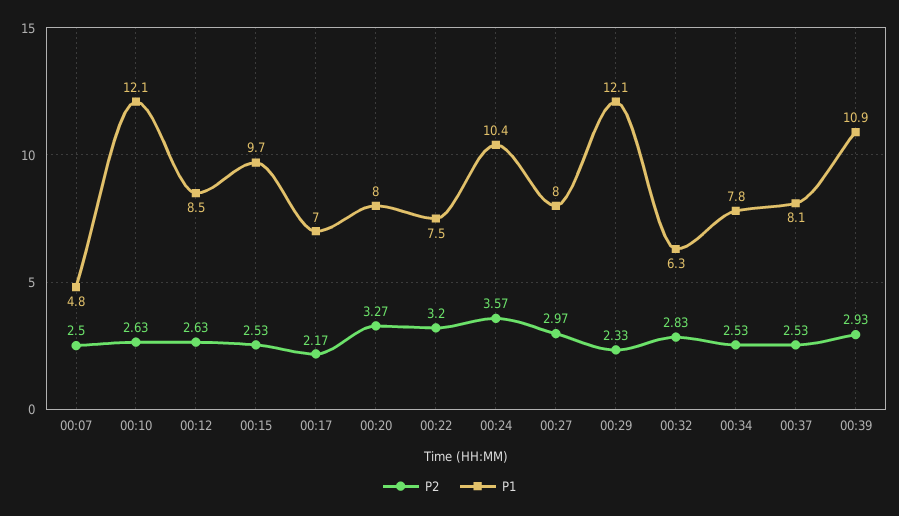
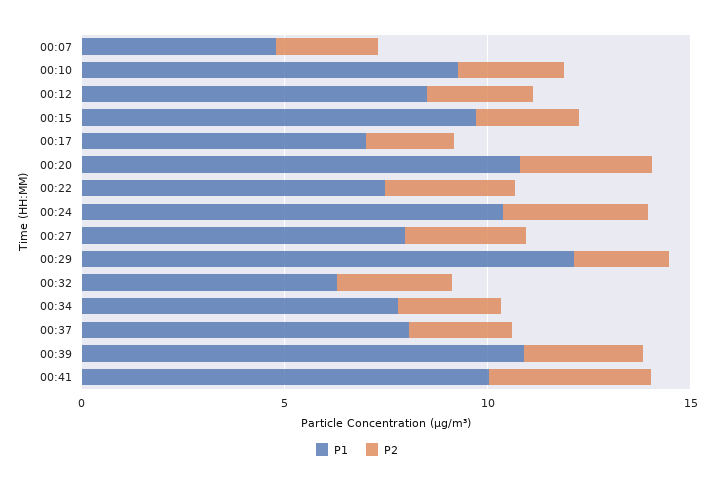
P1, 00:10: 12.1 -> 9
P1, 00:20: 8 -> 11
P1, 00:41: none -> 10
P2, 00:41: none -> 4

